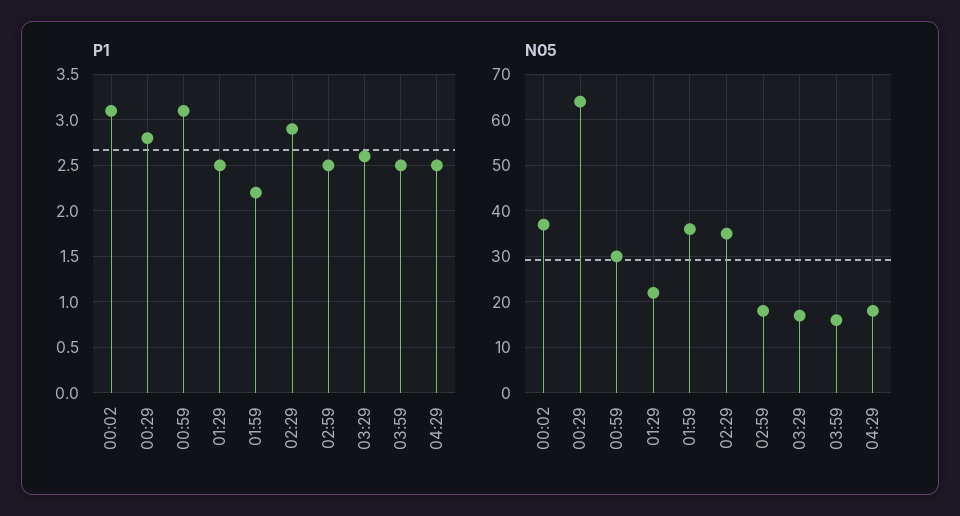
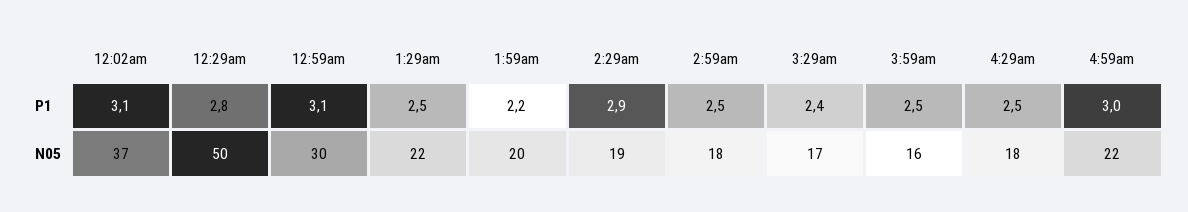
P1, 03:29: 2.6 -> 2.4
N05, 00:29: 65 -> 50
N05, 01:59: 35 -> 20
N05, 02:29: 35 -> 19
P1, 4:59am: none -> 3
N05, 4:59am: none -> 22

